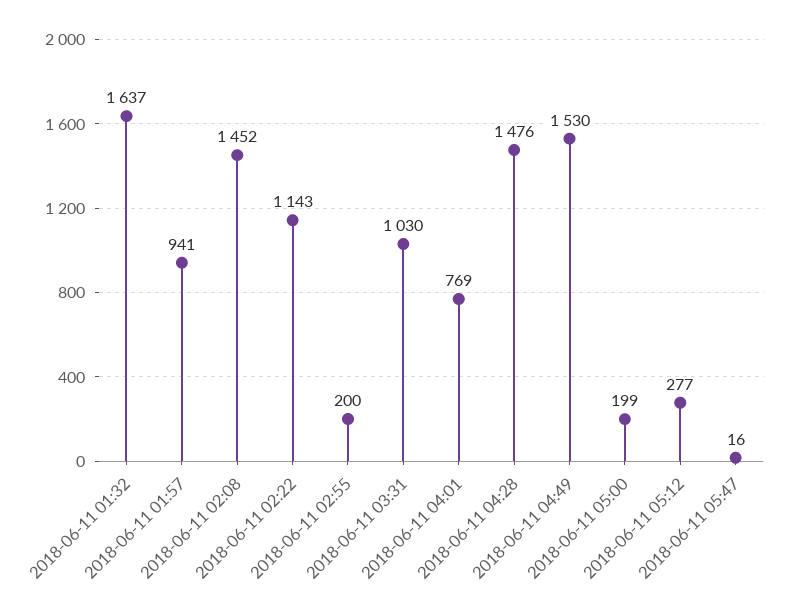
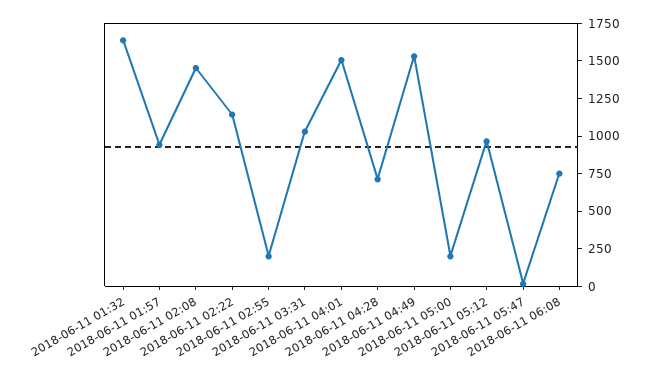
2018-06-11 04:01: 769 -> 1500
2018-06-11 04:28: 1476 -> 750
2018-06-11 05:12: 277 -> 1000
2018-06-11 06:08: none -> 750

